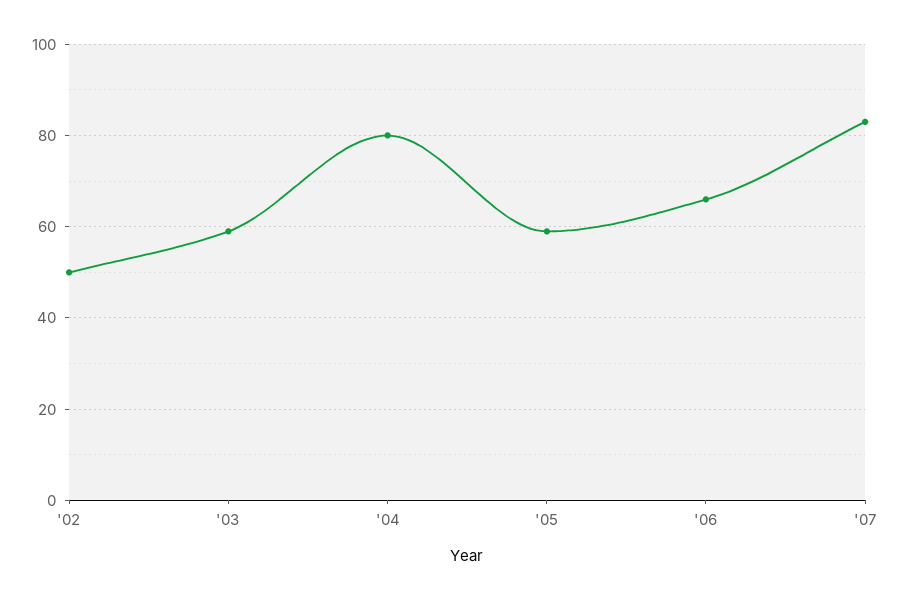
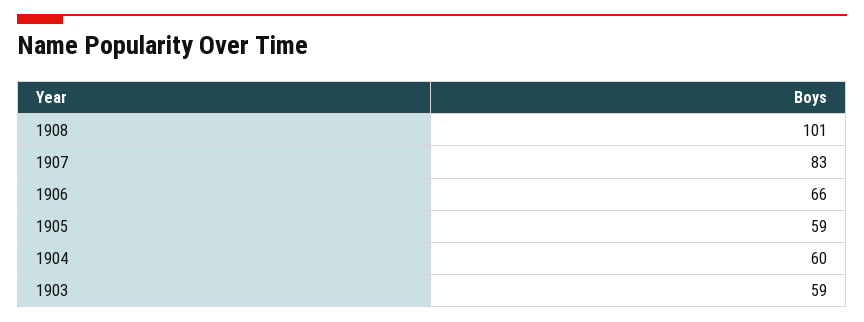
'02: 50 -> none
'04: 80 -> 60
1908: none -> 101

